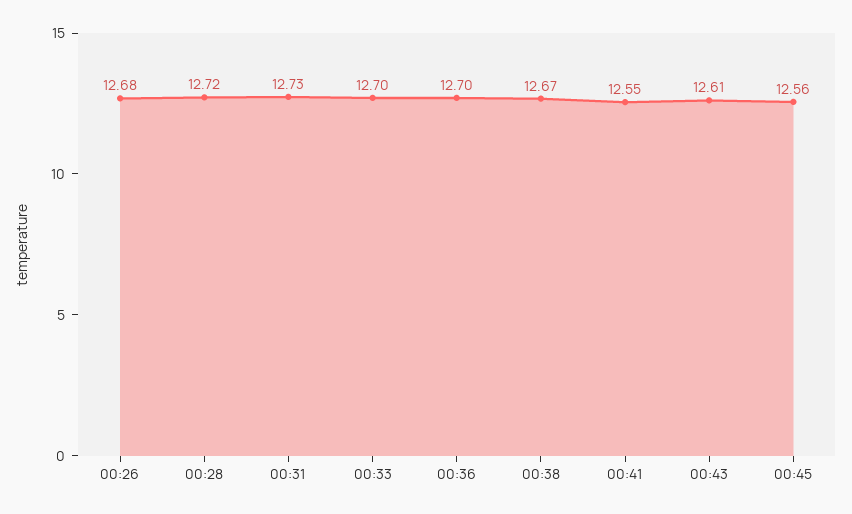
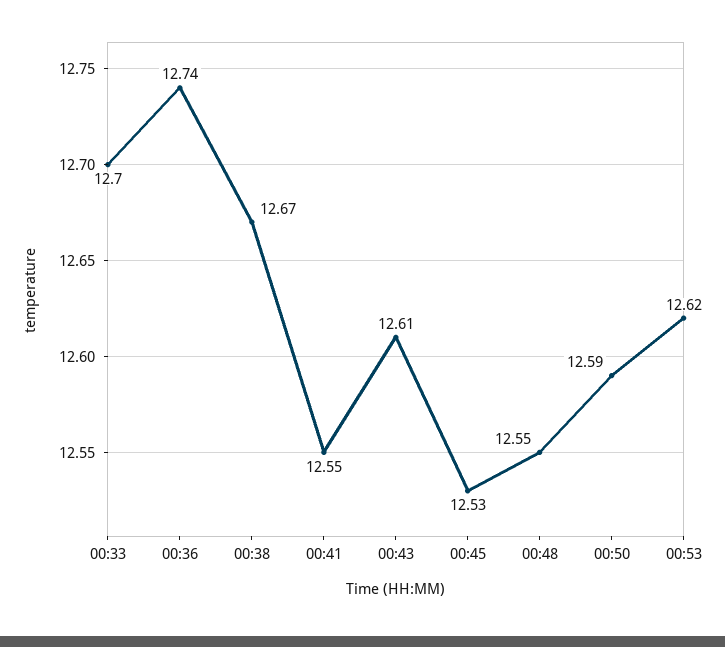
00:26: 12.68 -> none
00:28: 12.72 -> none
00:31: 12.73 -> none
00:36: 12.7 -> 12.74
00:45: 12.56 -> 12.53
00:48: none -> 12.55
00:50: none -> 12.59
00:53: none -> 12.62

